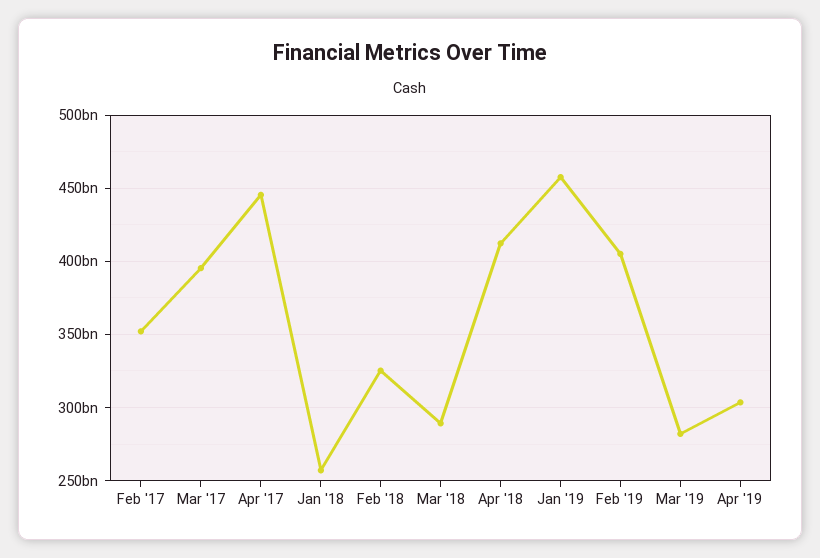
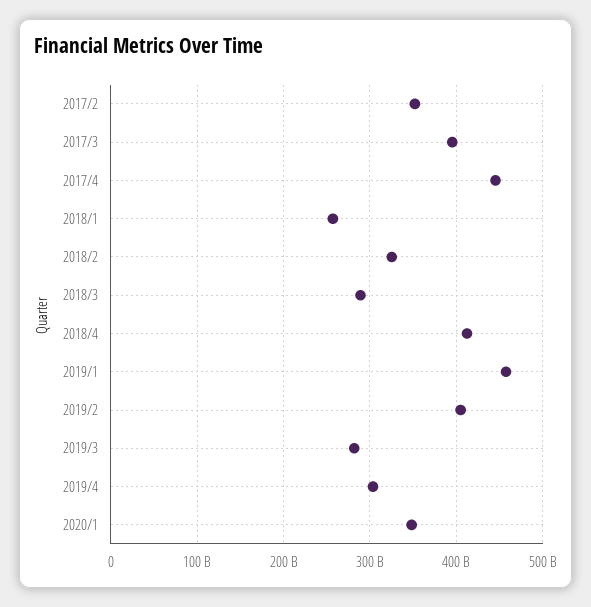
2020/1: none -> 350000000000

